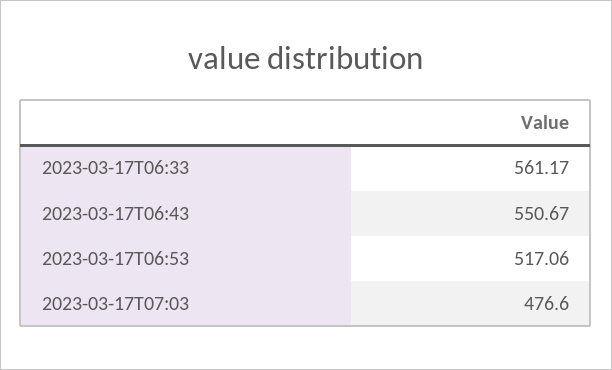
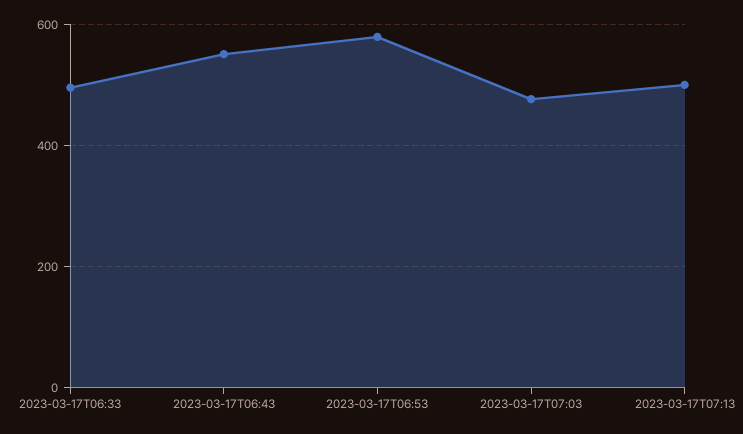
2023-03-17T06:33: 561.17 -> 500
2023-03-17T06:53: 517.06 -> 580
2023-03-17T07:13: none -> 500

